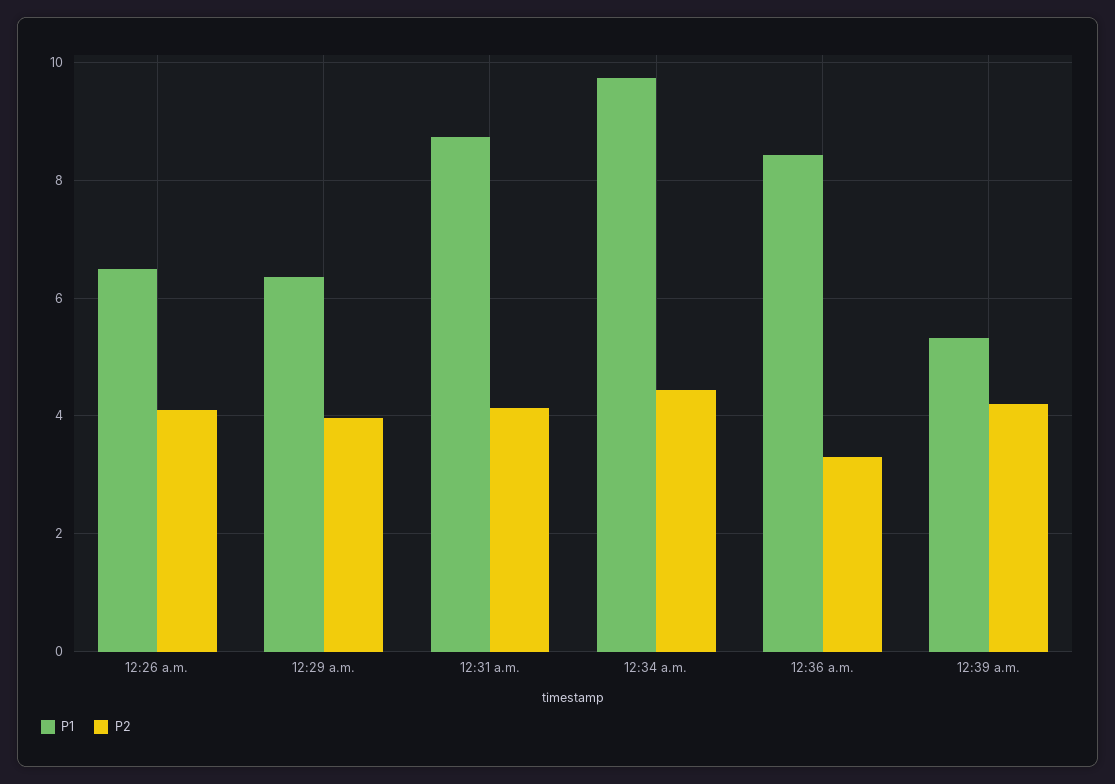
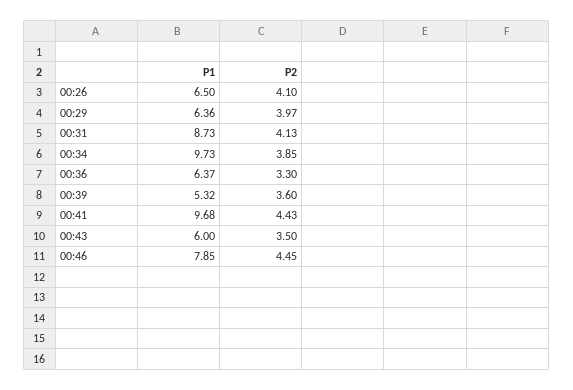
P2, 12:34 a.m.: 4.4 -> 3.85
P1, 12:36 a.m.: 8.4 -> 6.37
P2, 12:39 a.m.: 4.2 -> 3.6
P1, 00:41: none -> 9.68
P2, 00:41: none -> 4.43
P1, 00:43: none -> 6
P2, 00:43: none -> 3.5
P1, 00:46: none -> 7.85
P2, 00:46: none -> 4.45

